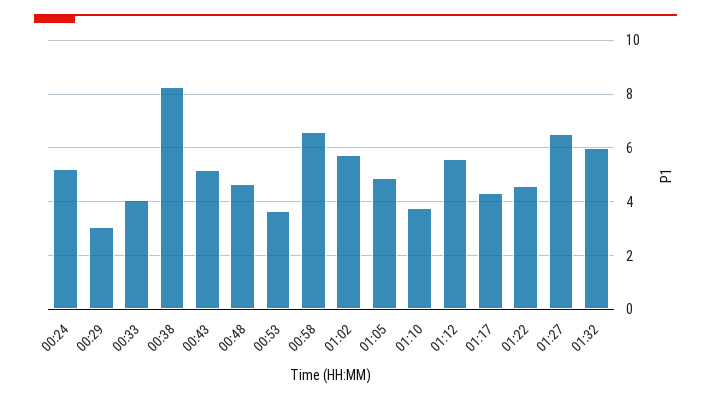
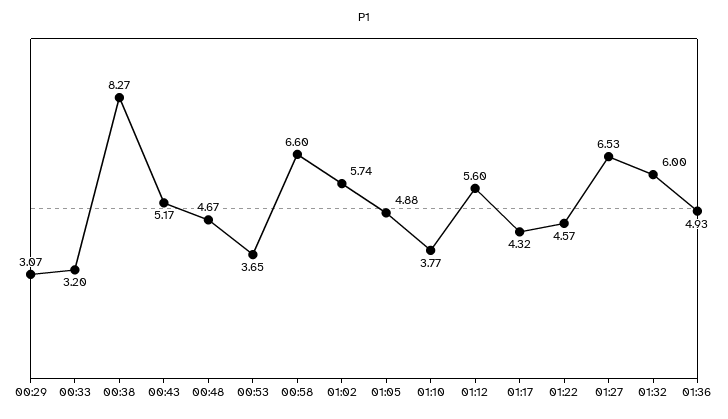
00:24: 5.25 -> none
00:33: 4 -> 3.2
01:36: none -> 4.93

